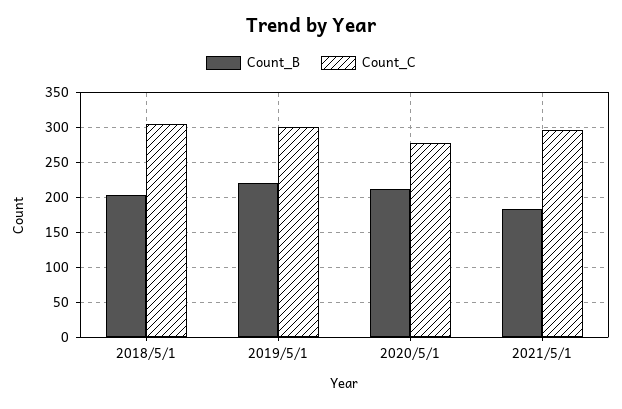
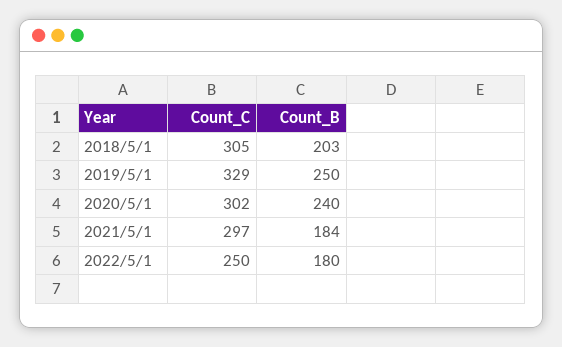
Count_B, 2019/5/1: 220 -> 250
Count_C, 2019/5/1: 300 -> 329
Count_B, 2020/5/1: 210 -> 240
Count_C, 2020/5/1: 280 -> 302
Count_C, 2022/5/1: none -> 250
Count_B, 2022/5/1: none -> 180

